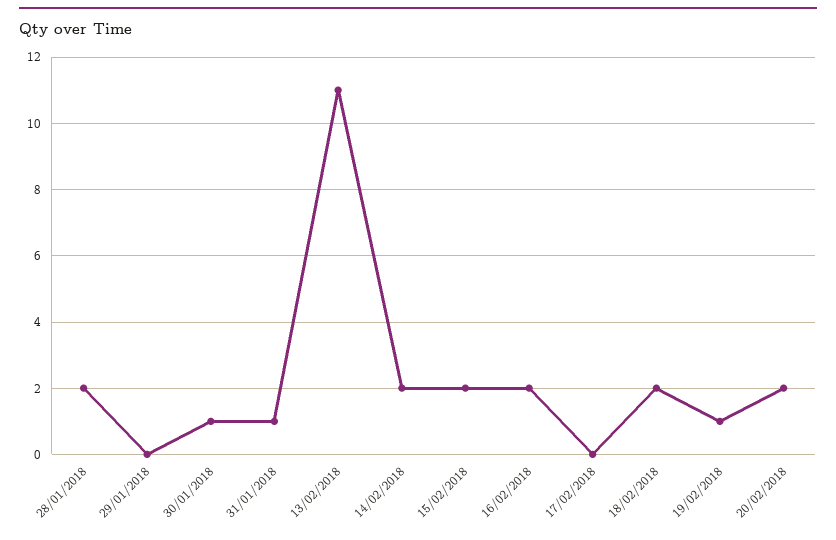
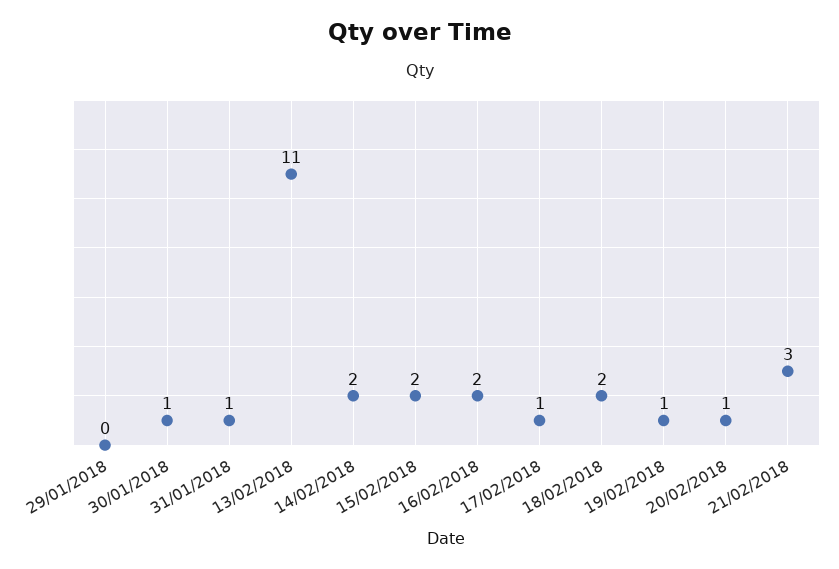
28/01/2018: 2 -> none
17/02/2018: 0 -> 1
20/02/2018: 2 -> 1
21/02/2018: none -> 3

